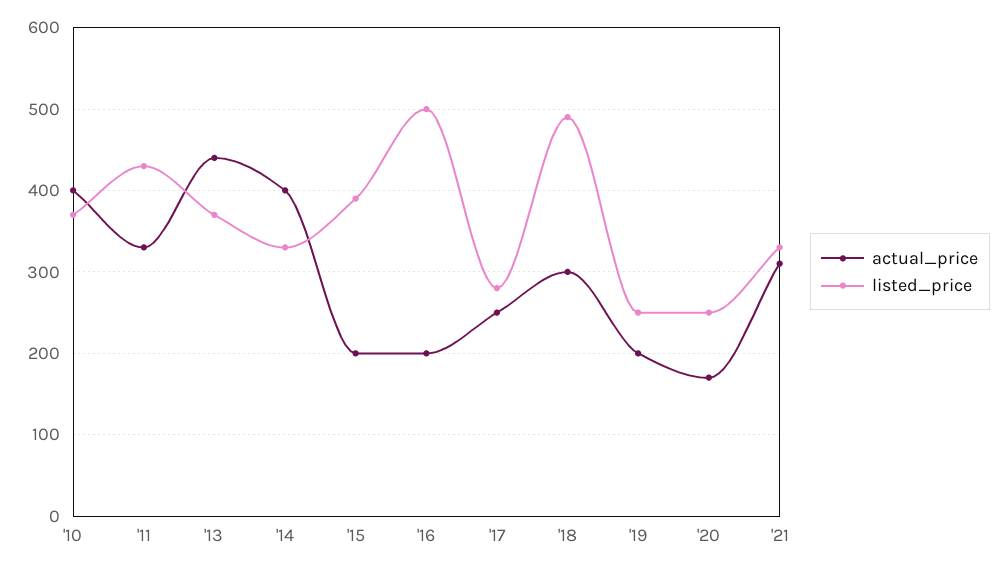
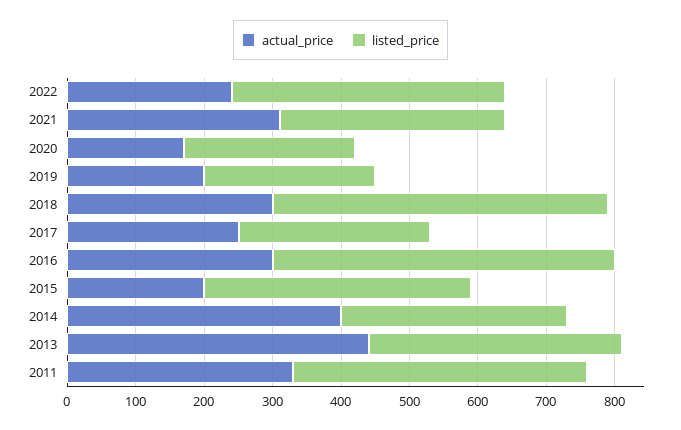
actual_price, '10: 400 -> none
listed_price, '10: 370 -> none
actual_price, '16: 200 -> 300
actual_price, 2022: none -> 240
listed_price, 2022: none -> 400

